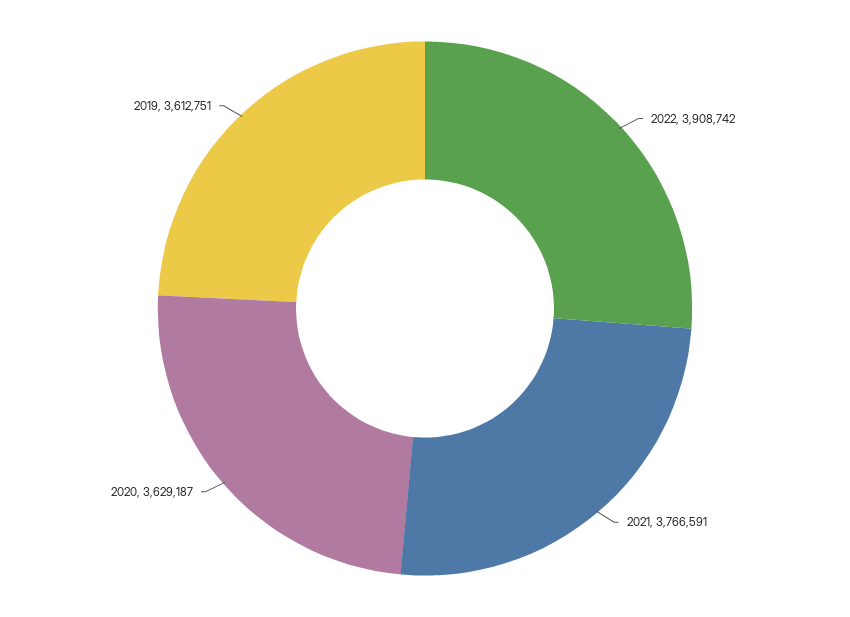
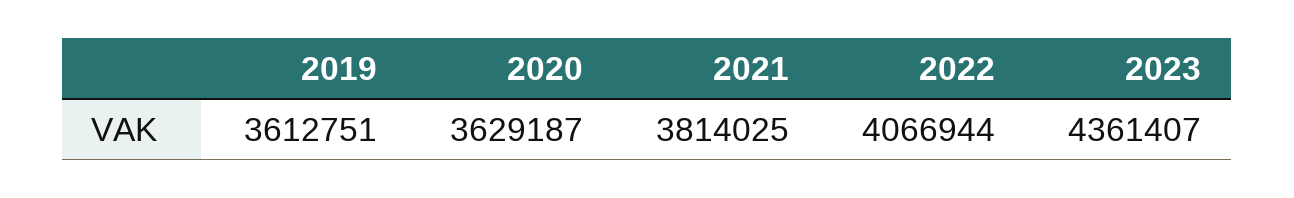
2022: 3908742 -> 4066944
2021: 3766591 -> 3814025
2023: none -> 4361407

